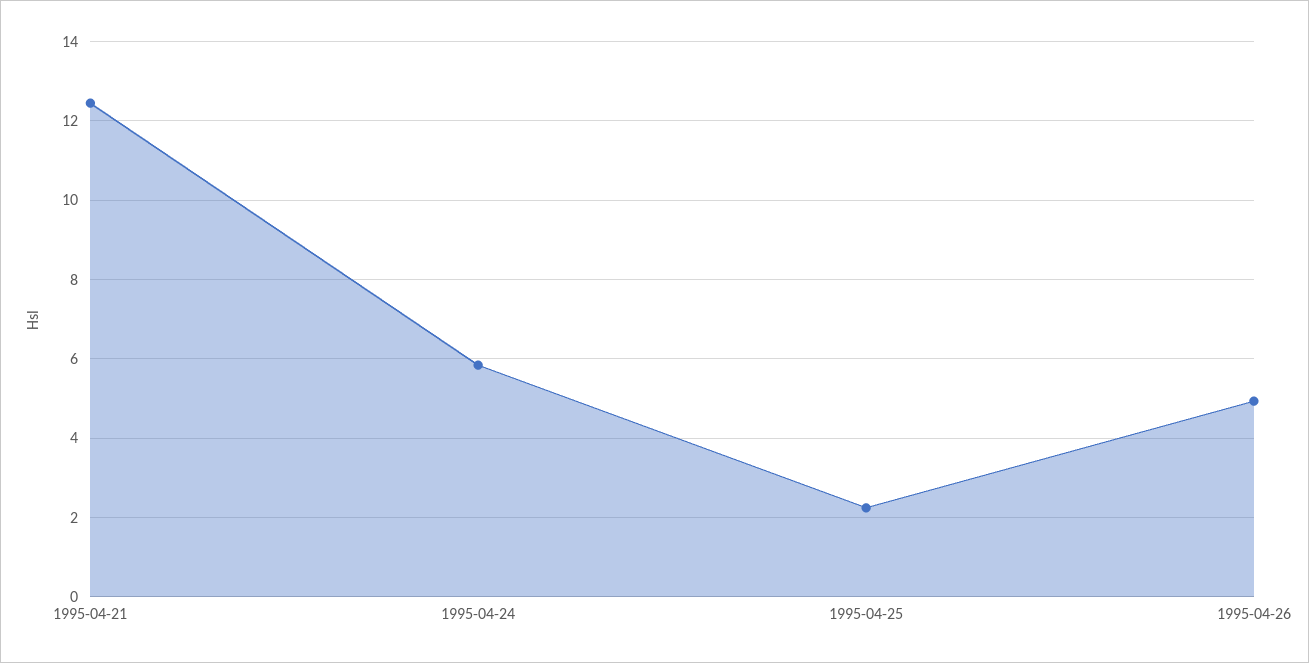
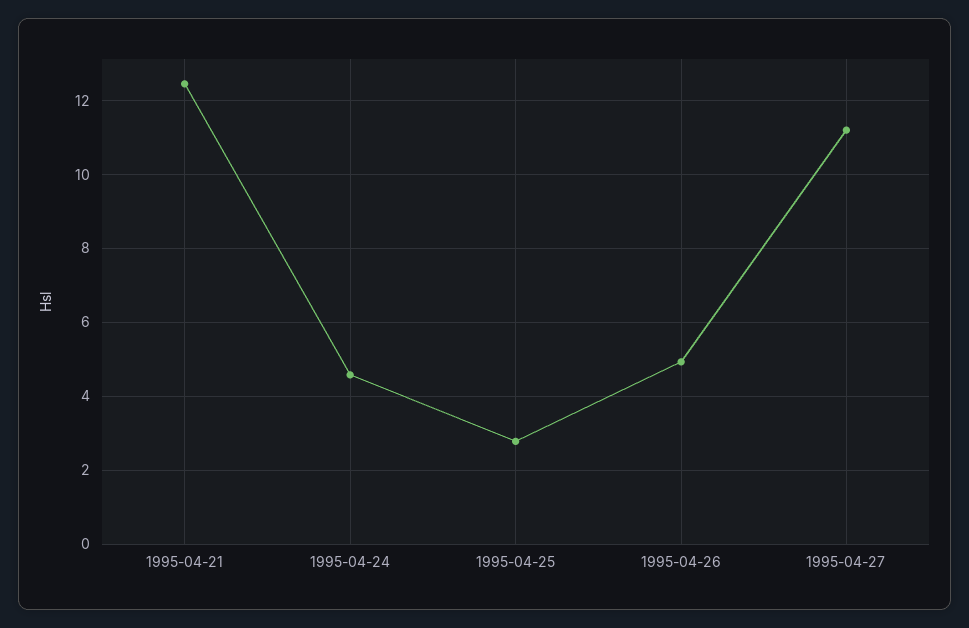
1995-04-24: 5.8 -> 4.6
1995-04-25: 2.2 -> 2.8
1995-04-27: none -> 11.2

